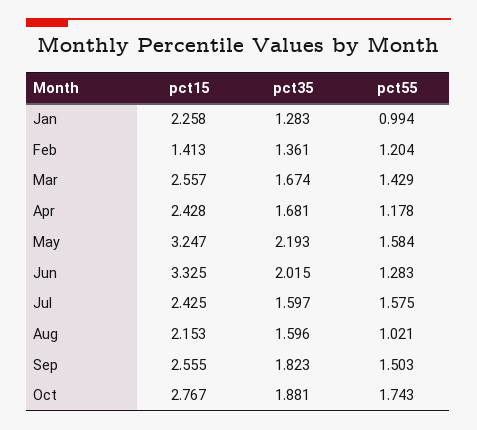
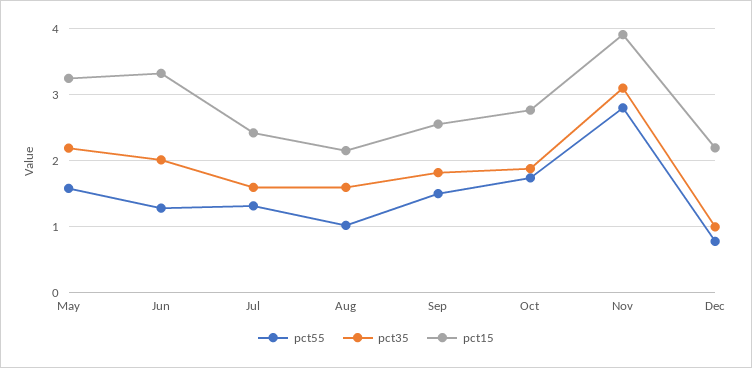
pct15, Jan: 2.258 -> none
pct35, Jan: 1.283 -> none
pct55, Jan: 0.994 -> none
pct15, Feb: 1.413 -> none
pct35, Feb: 1.361 -> none
pct55, Feb: 1.204 -> none
pct15, Mar: 2.557 -> none
pct35, Mar: 1.674 -> none
pct55, Mar: 1.429 -> none
pct15, Apr: 2.428 -> none
pct35, Apr: 1.681 -> none
pct55, Apr: 1.178 -> none
pct55, Jul: 1.575 -> 1.3
pct55, Nov: none -> 2.8
pct35, Nov: none -> 3.1
pct15, Nov: none -> 3.9
pct55, Dec: none -> 0.8
pct35, Dec: none -> 1
pct15, Dec: none -> 2.2

